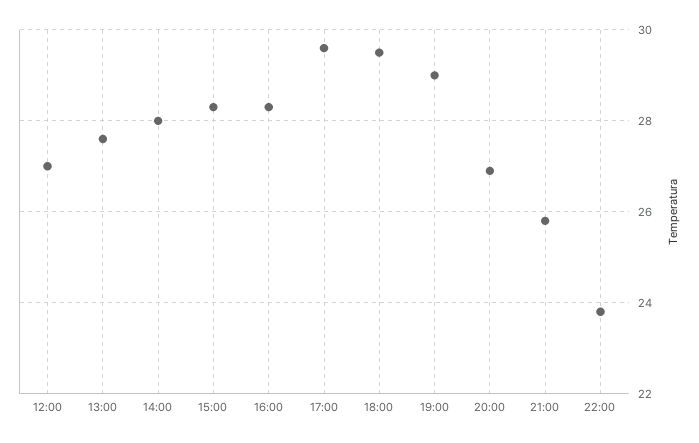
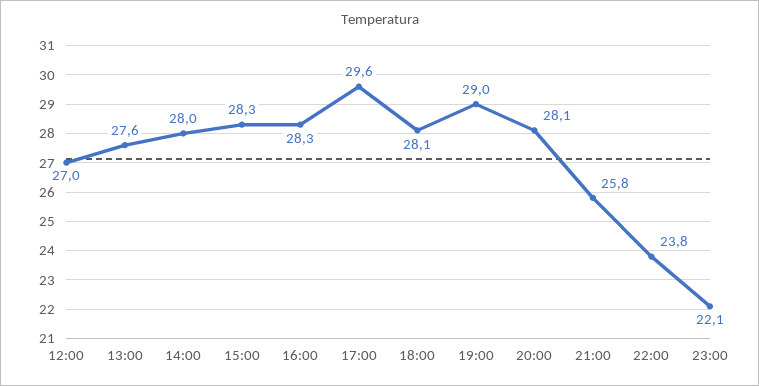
18:00: 29.5 -> 28.1
20:00: 27 -> 28.1
23:00: none -> 22.1

